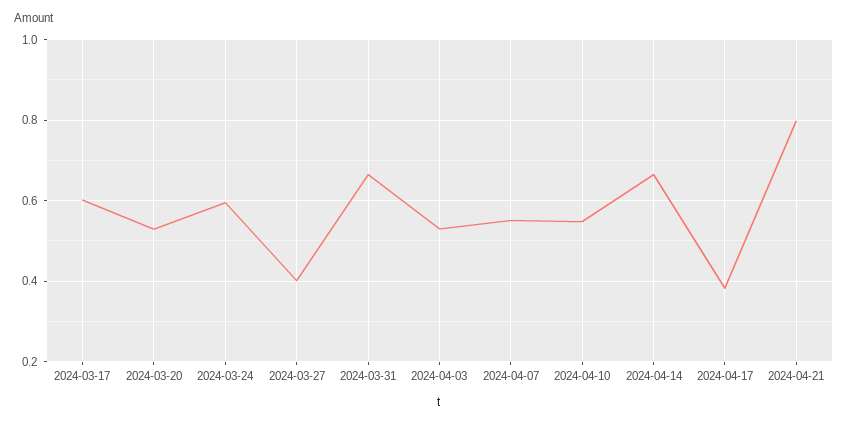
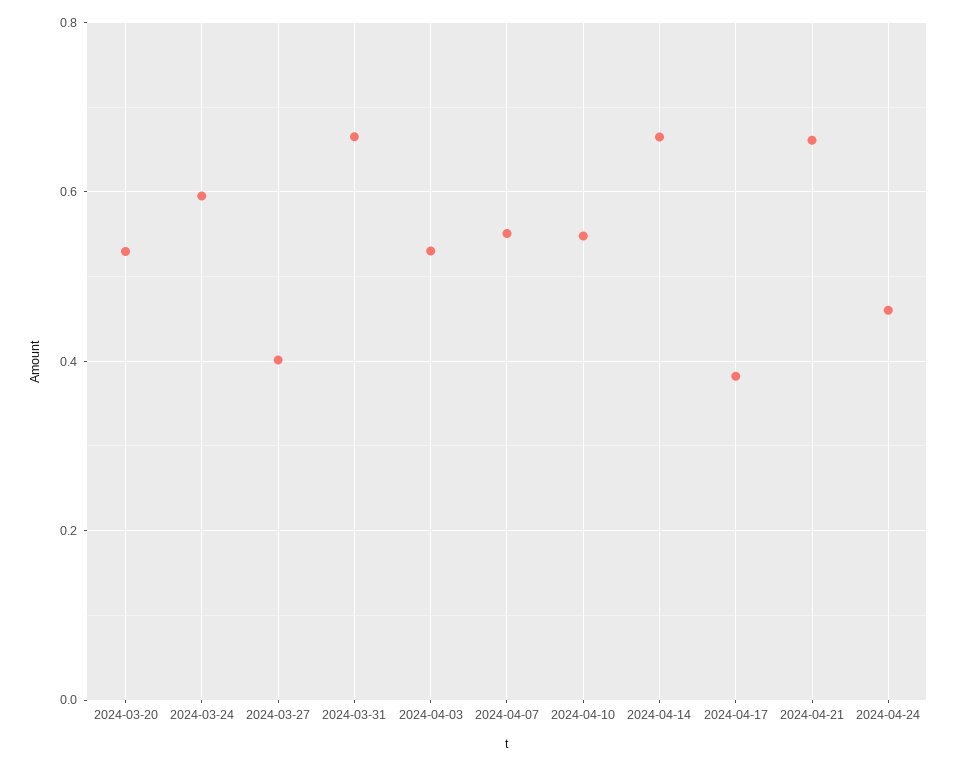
2024-03-17: 0.6 -> none
2024-04-21: 0.8 -> 0.66
2024-04-24: none -> 0.46

